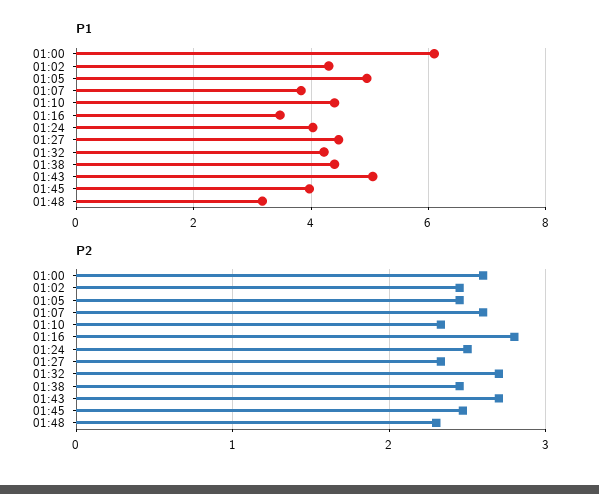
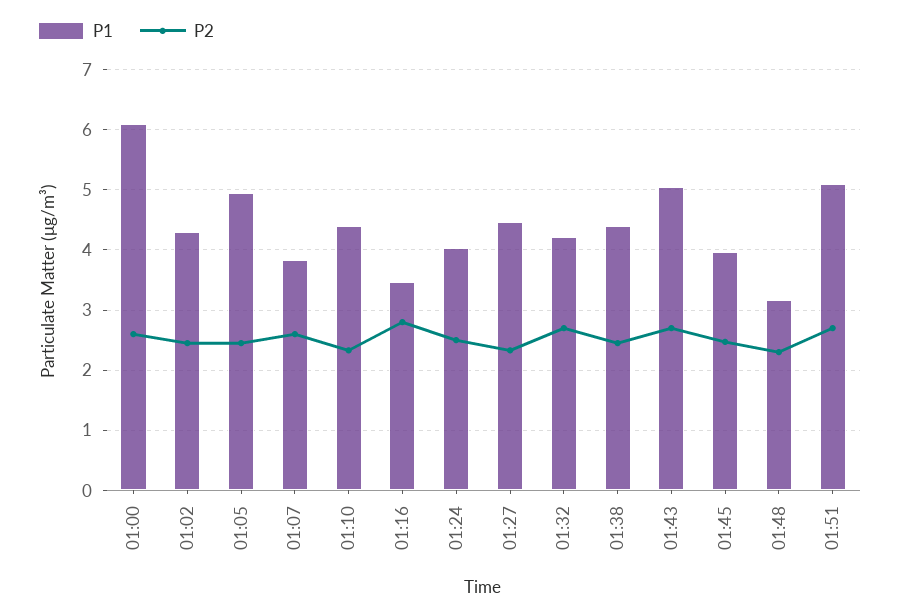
P1, 01:51: none -> 5.1
P2, 01:51: none -> 2.7

